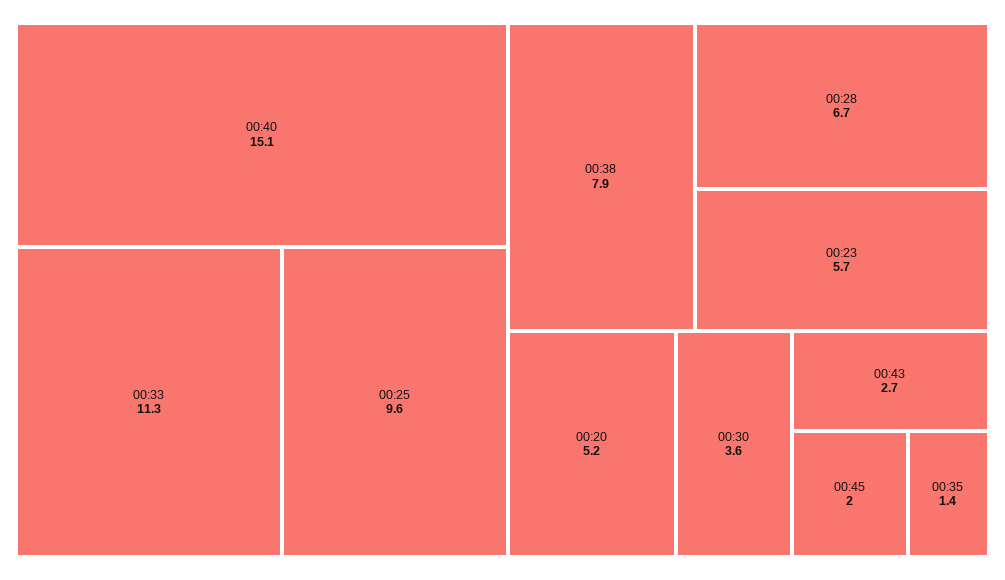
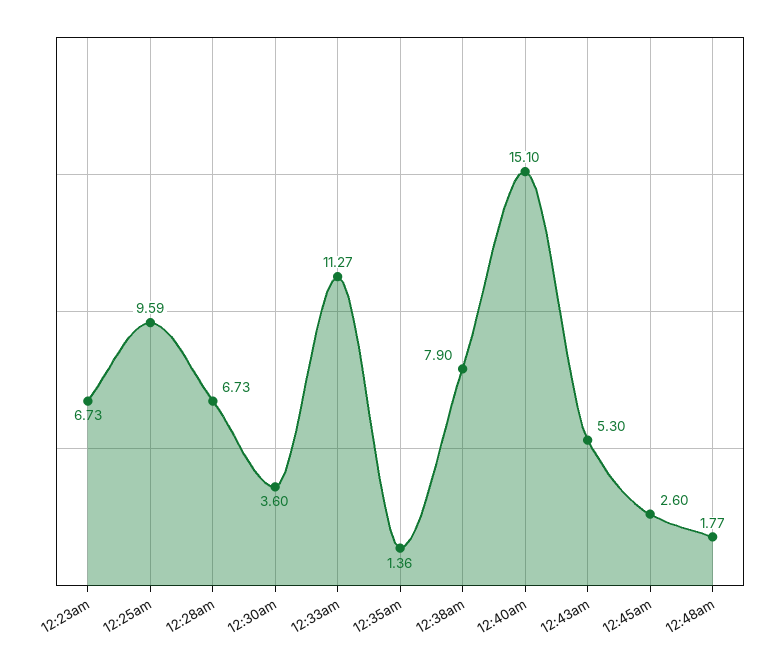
00:23: 5.7 -> 6.73
00:20: 5.2 -> none
00:43: 2.7 -> 5.3
00:45: 2 -> 2.6
12:48am: none -> 1.77

